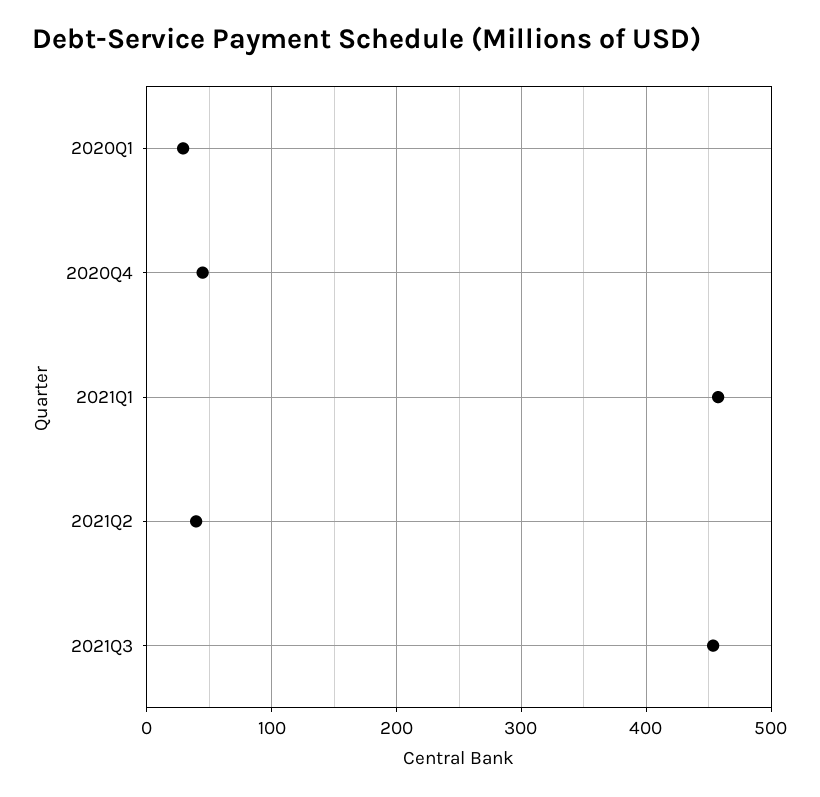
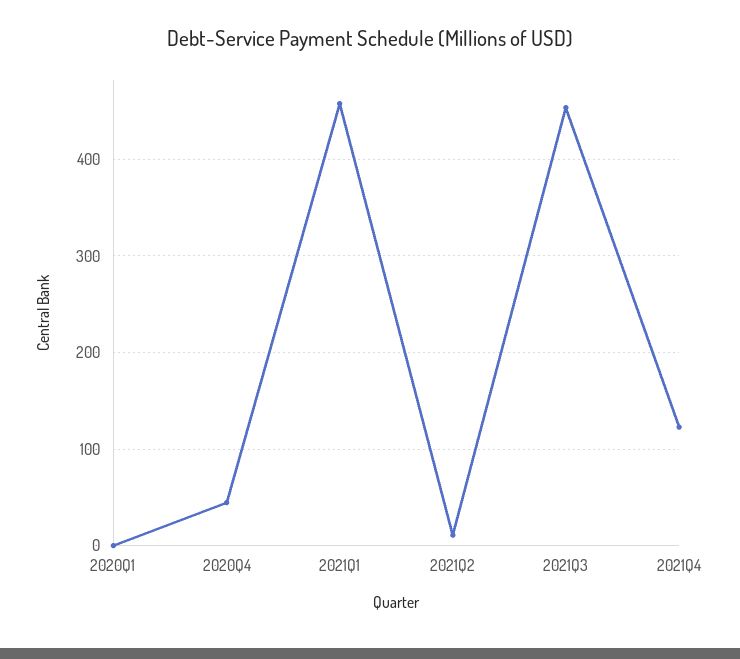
2020Q1: 30 -> 0
2021Q2: 40 -> 10
2021Q4: none -> 120

